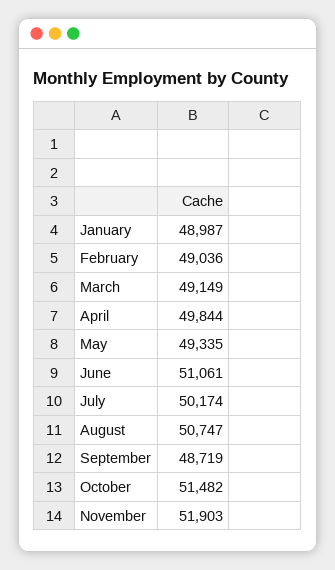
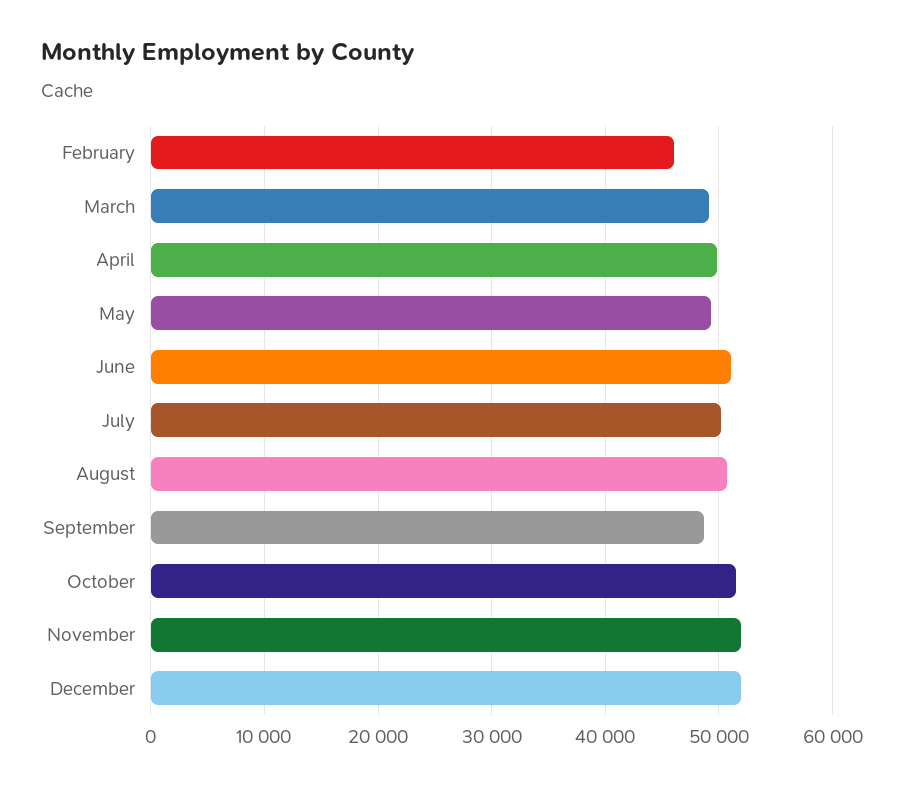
January: 48987 -> none
February: 49036 -> 46000
December: none -> 52000

